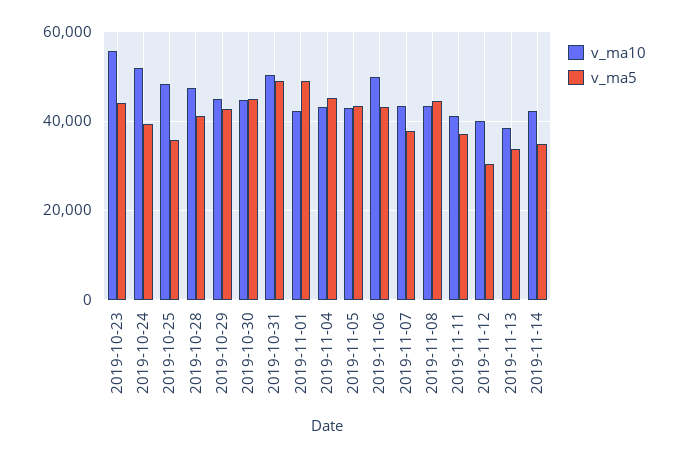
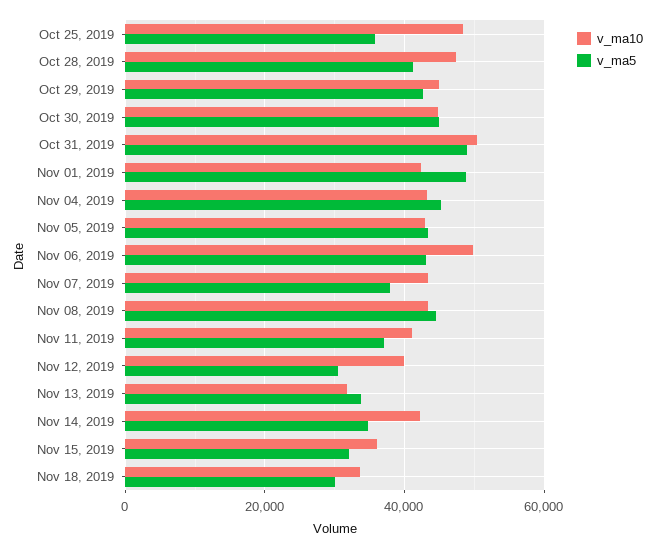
v_ma10, 2019-10-23: 56000 -> none
v_ma5, 2019-10-23: 44000 -> none
v_ma10, 2019-10-24: 52000 -> none
v_ma5, 2019-10-24: 40000 -> none
v_ma10, 2019-11-13: 38000 -> 32000
v_ma10, Nov 15, 2019: none -> 36000
v_ma5, Nov 15, 2019: none -> 32000
v_ma10, Nov 18, 2019: none -> 34000
v_ma5, Nov 18, 2019: none -> 30000

